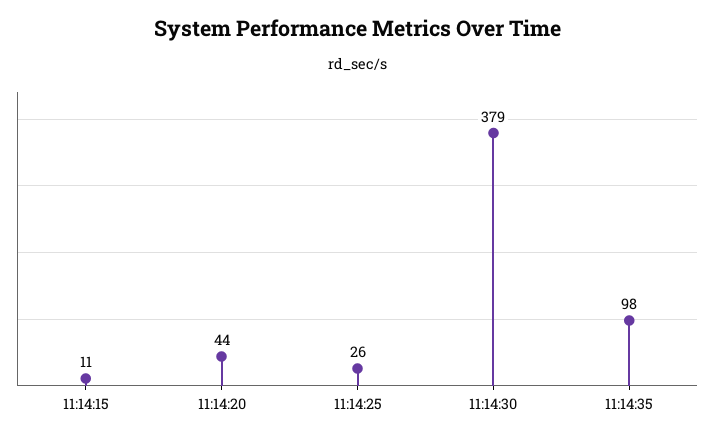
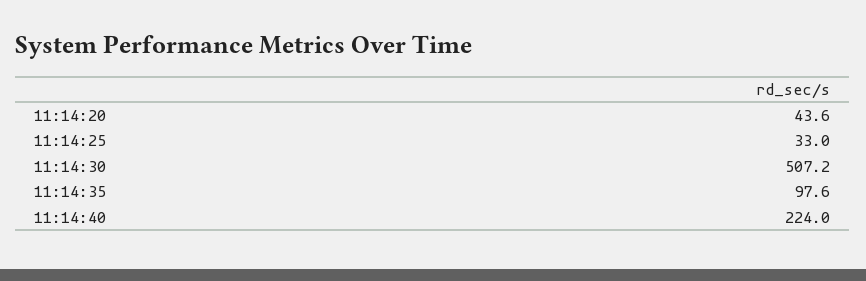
11:14:15: 11 -> none
11:14:25: 26 -> 33
11:14:30: 379 -> 507.2
11:14:40: none -> 224

